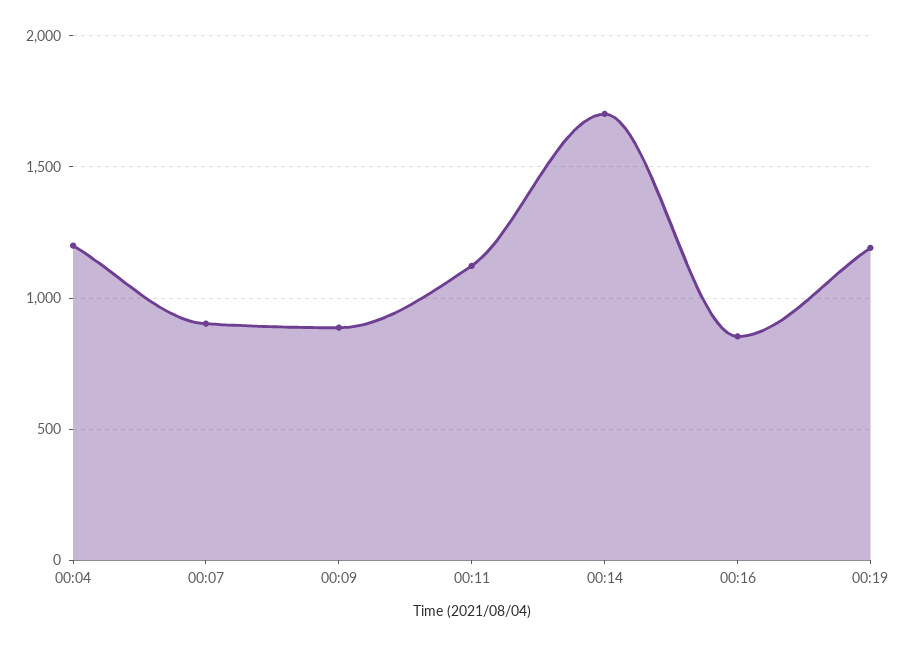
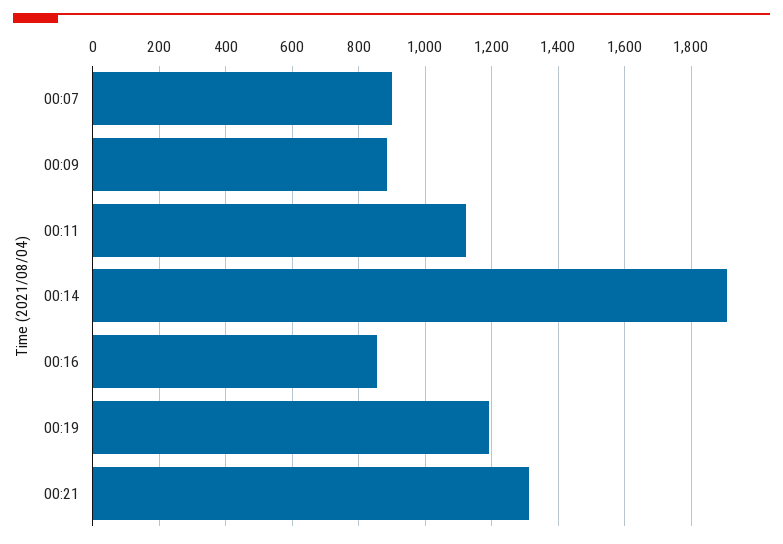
00:04: 1200 -> none
00:14: 1700 -> 1900
00:21: none -> 1320

